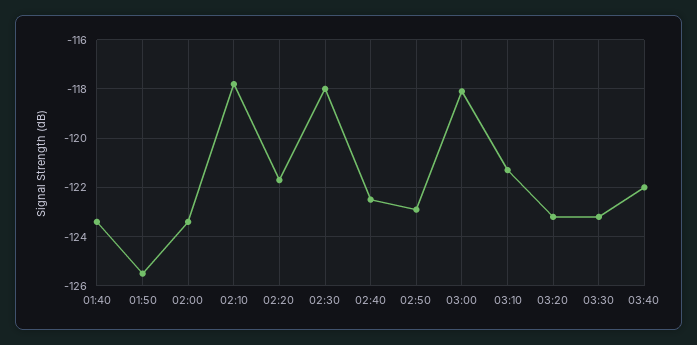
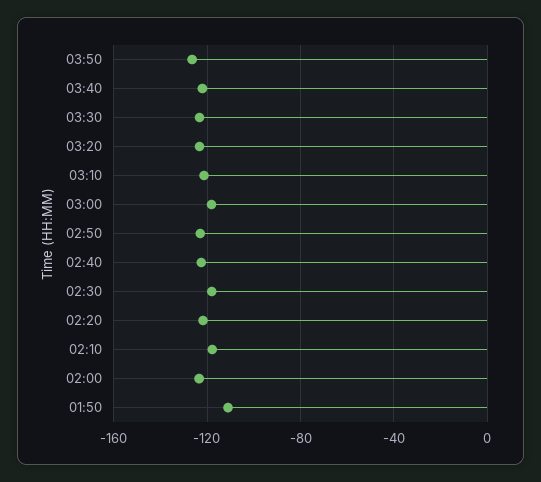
01:40: -123.5 -> none
01:50: -125.5 -> -110
03:50: none -> -125

